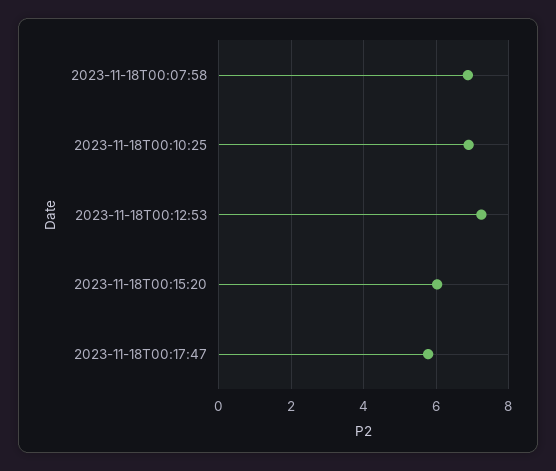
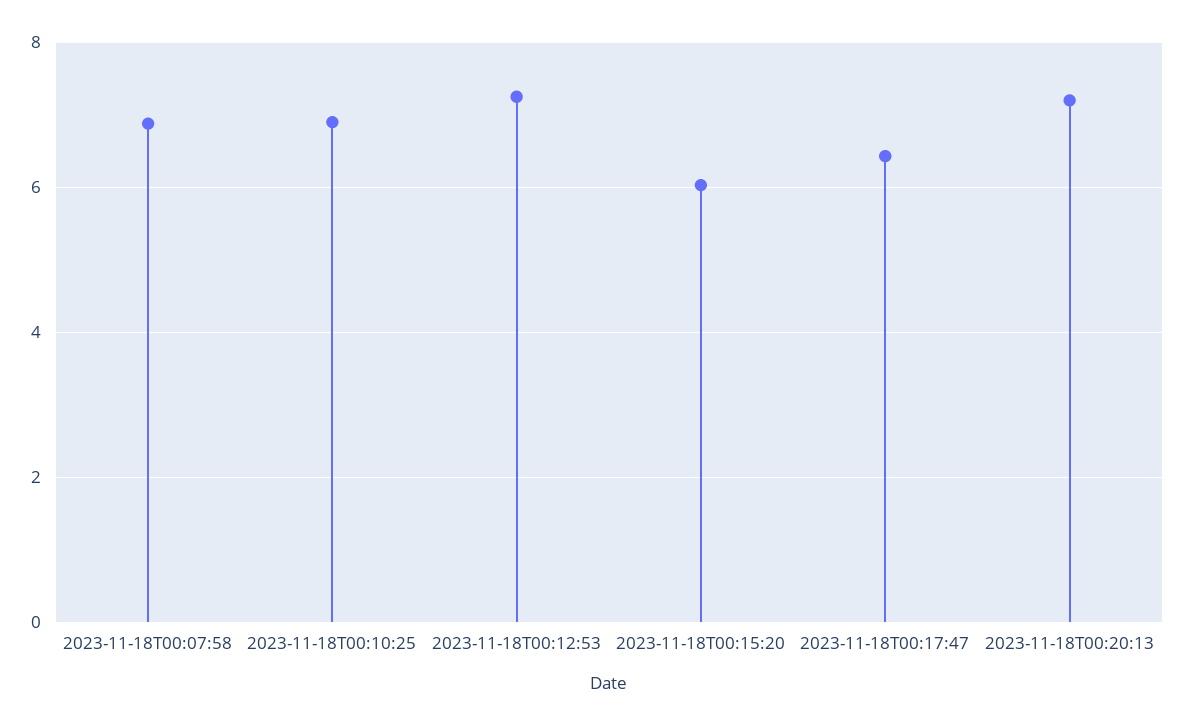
2023-11-18T00:17:47: 5.8 -> 6.4
2023-11-18T00:20:13: none -> 7.2

